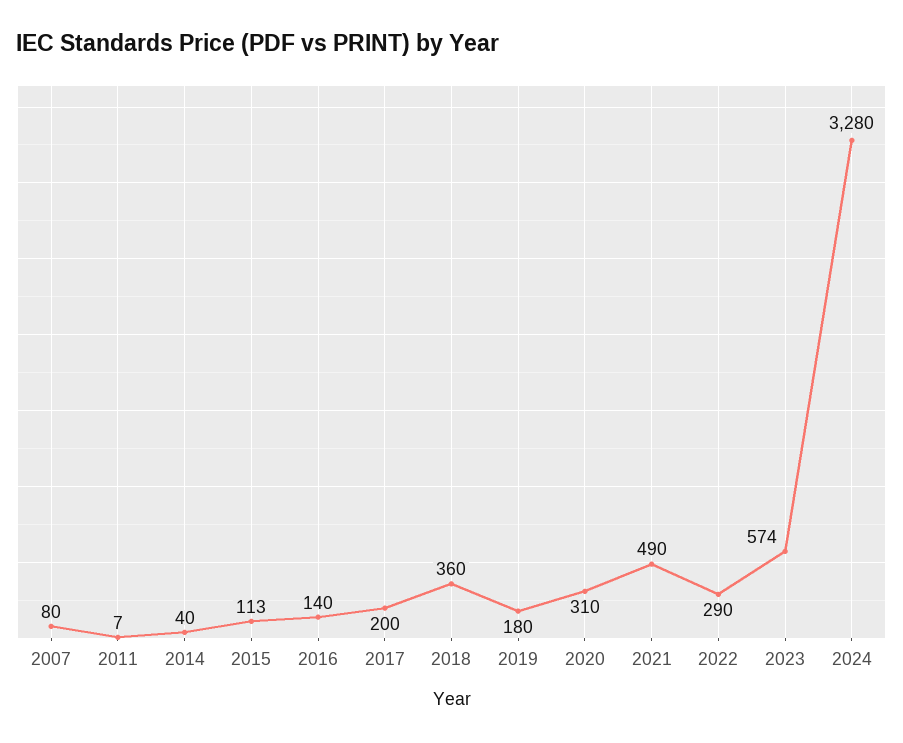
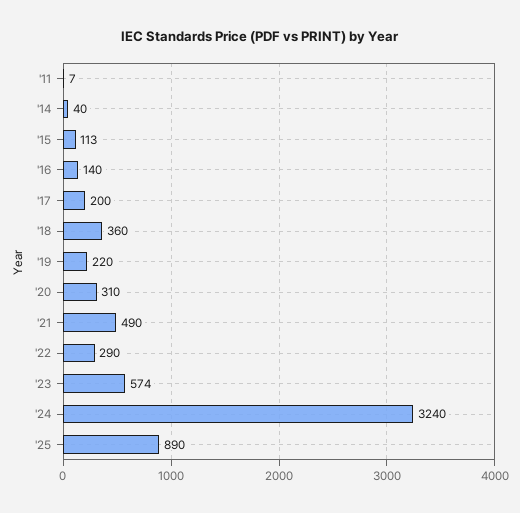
2007: 80 -> none
2019: 180 -> 220
2024: 3280 -> 3240
'25: none -> 890

